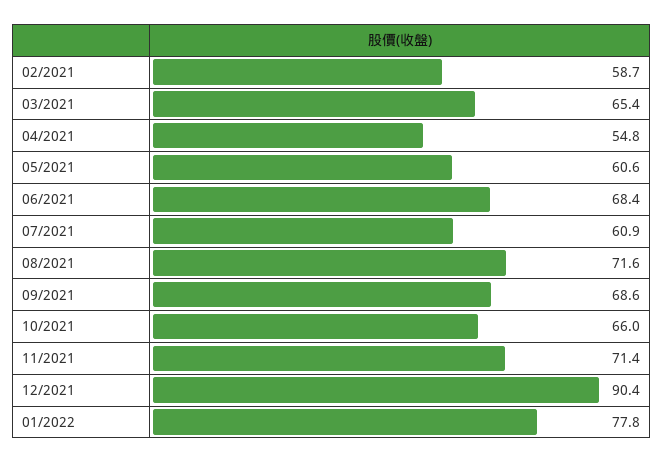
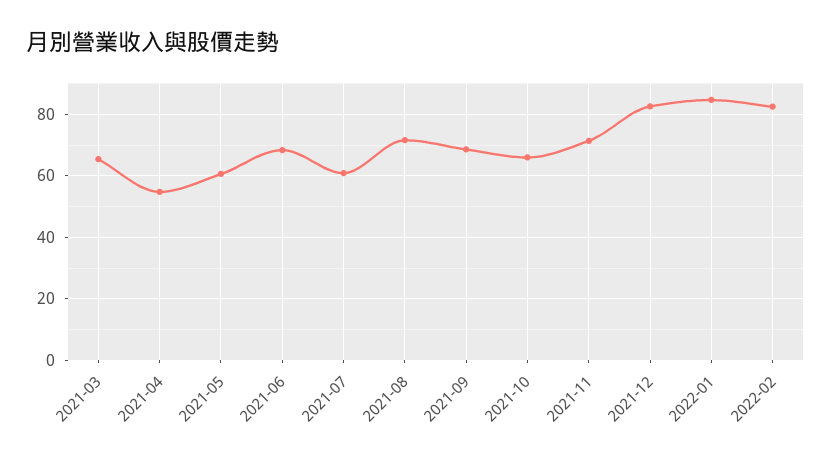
02/2021: 58.7 -> none
12/2021: 90.4 -> 82
01/2022: 77.8 -> 84
2022-02: none -> 82

